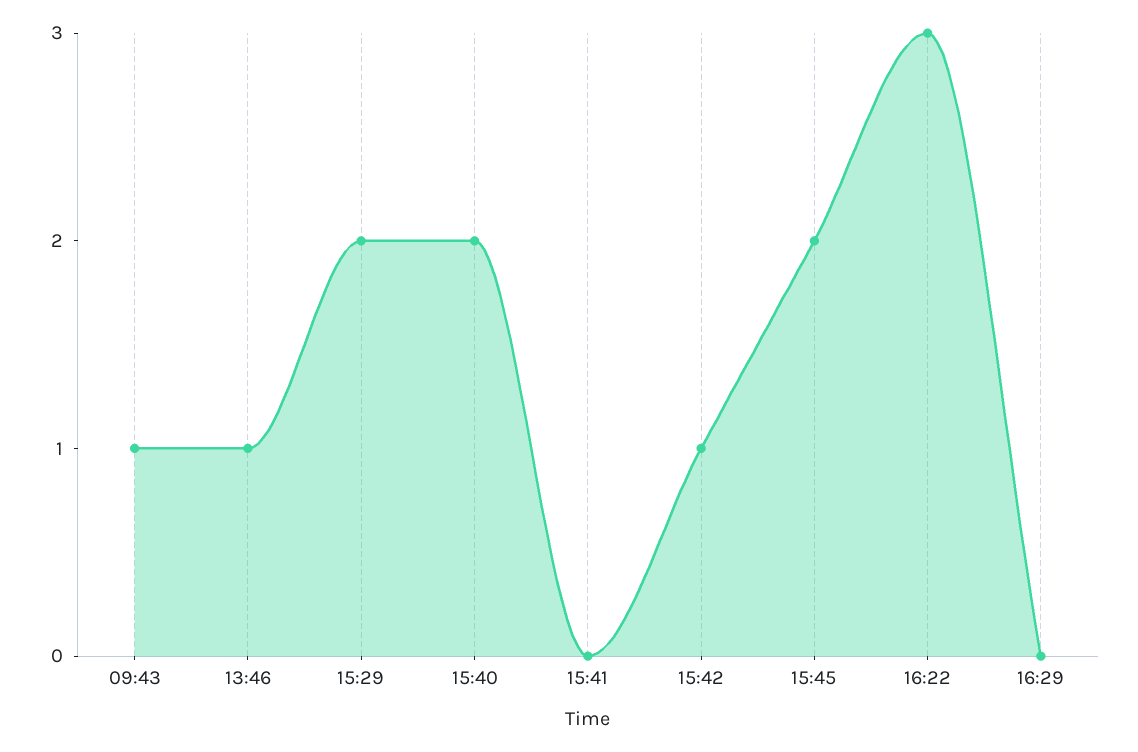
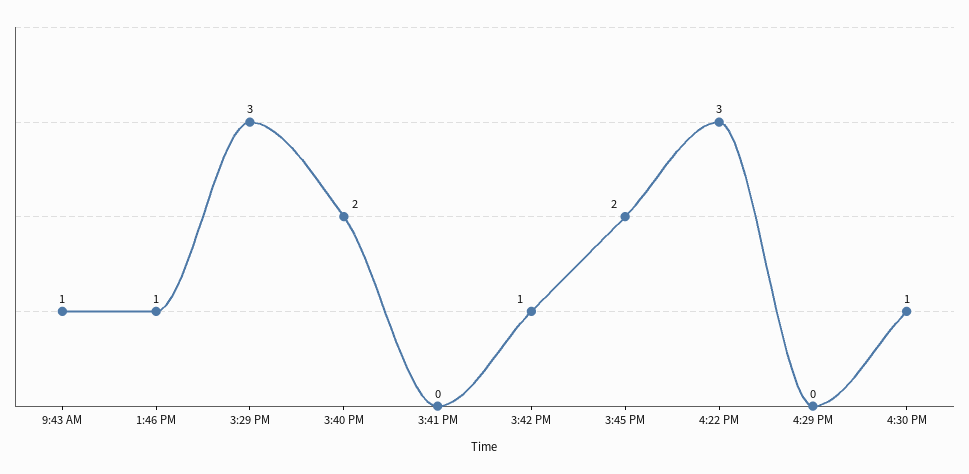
15:29: 2 -> 3
4:30 PM: none -> 1

